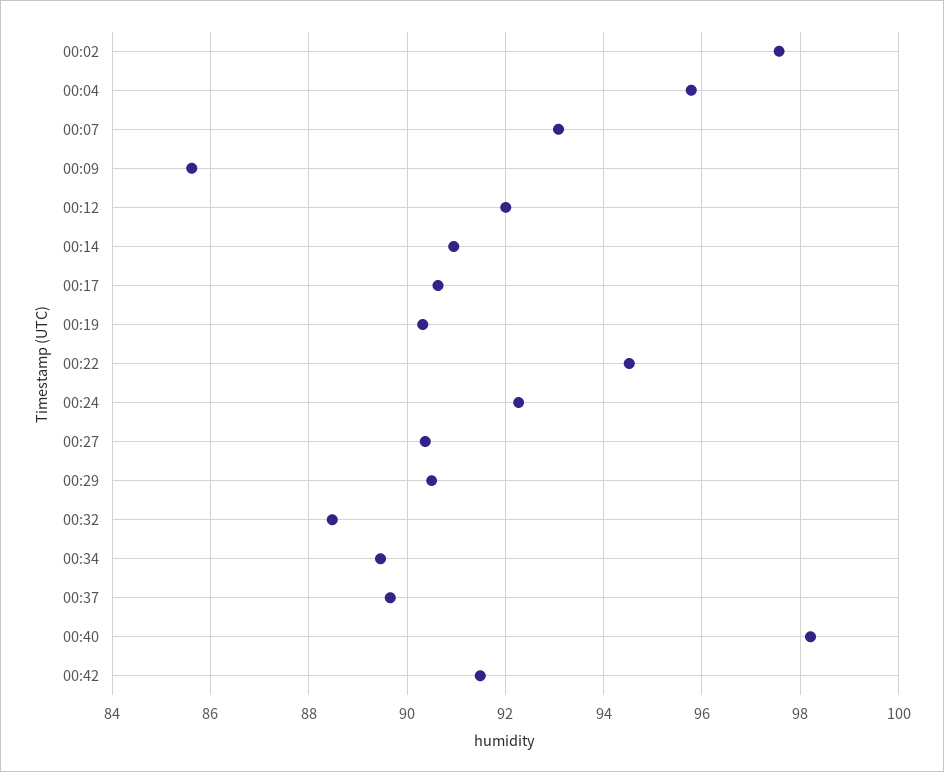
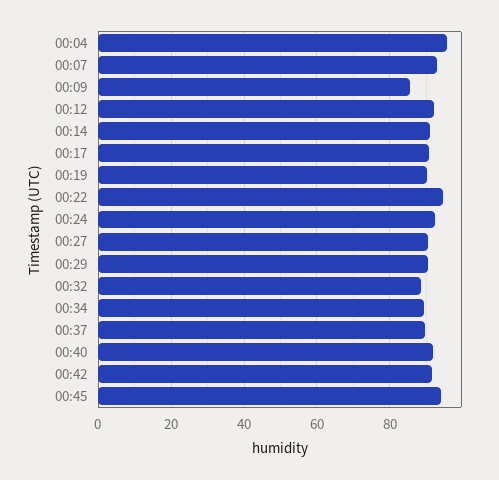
00:02: 97.6 -> none
00:40: 98.2 -> 92
00:45: none -> 94

